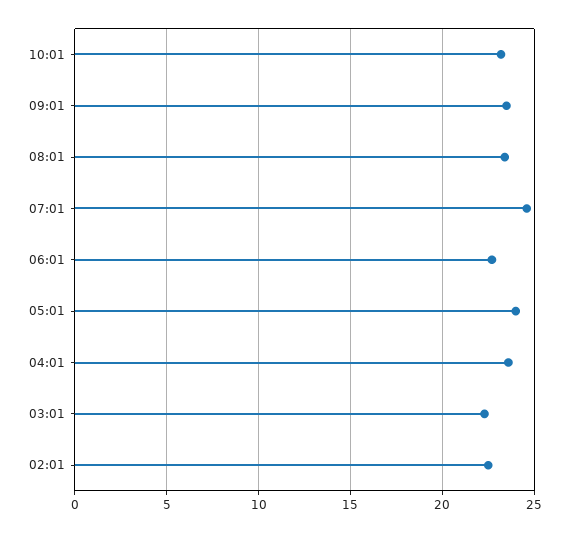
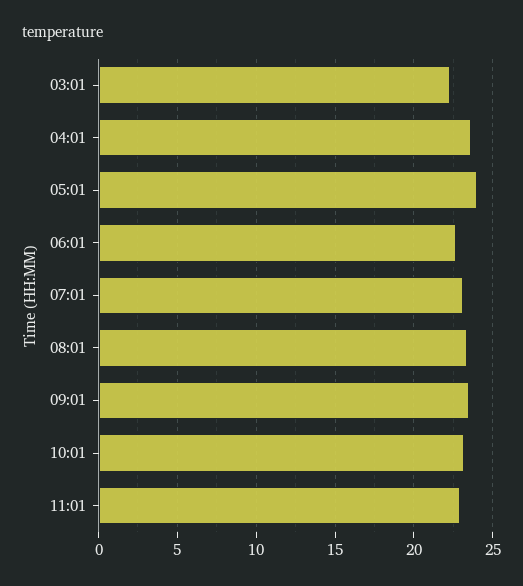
07:01: 24.5 -> 23
02:01: 22.5 -> none
11:01: none -> 23

